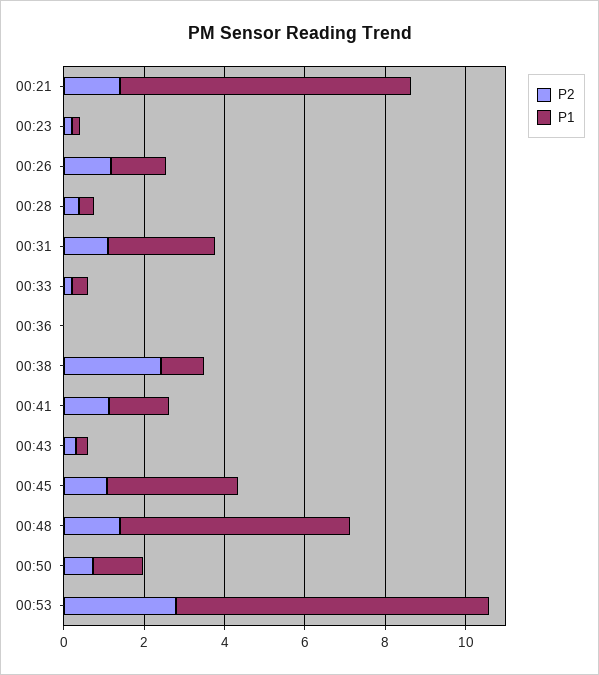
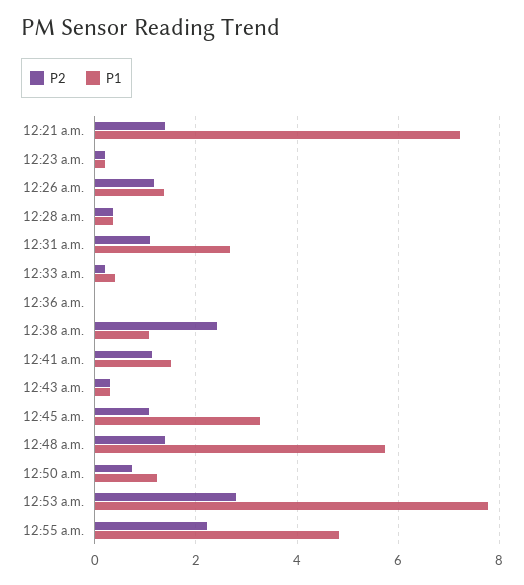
P2, 12:55 a.m.: none -> 2.2
P1, 12:55 a.m.: none -> 4.8

